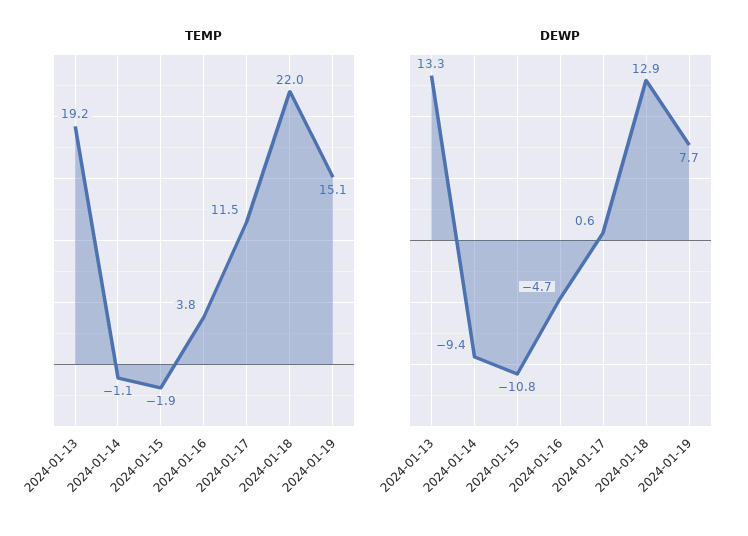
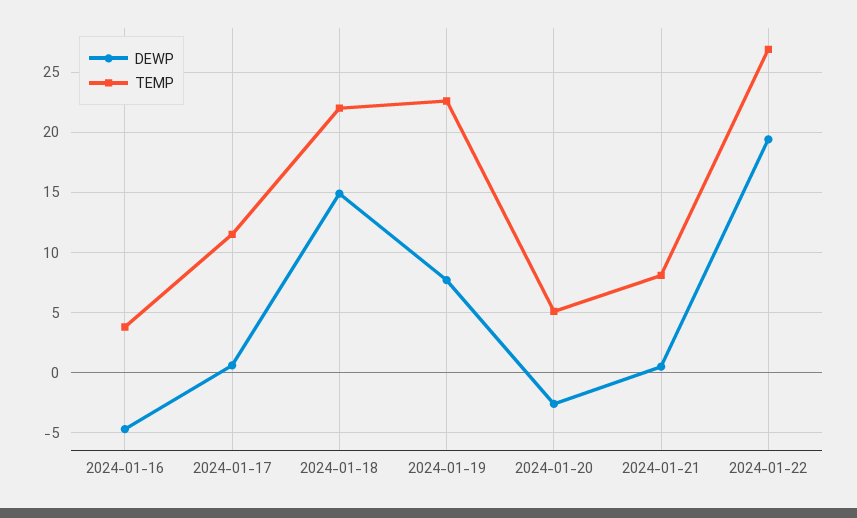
TEMP, 2024-01-13: 19.2 -> none
TEMP, 2024-01-14: -1.1 -> none
TEMP, 2024-01-15: -1.9 -> none
TEMP, 2024-01-19: 15.1 -> 22.5
DEWP, 2024-01-13: 13.3 -> none
DEWP, 2024-01-14: -9.4 -> none
DEWP, 2024-01-15: -10.8 -> none
DEWP, 2024-01-18: 12.9 -> 15
DEWP, 2024-01-20: none -> -2.5
TEMP, 2024-01-20: none -> 5
DEWP, 2024-01-21: none -> 0.5
TEMP, 2024-01-21: none -> 8
DEWP, 2024-01-22: none -> 19.5
TEMP, 2024-01-22: none -> 27

